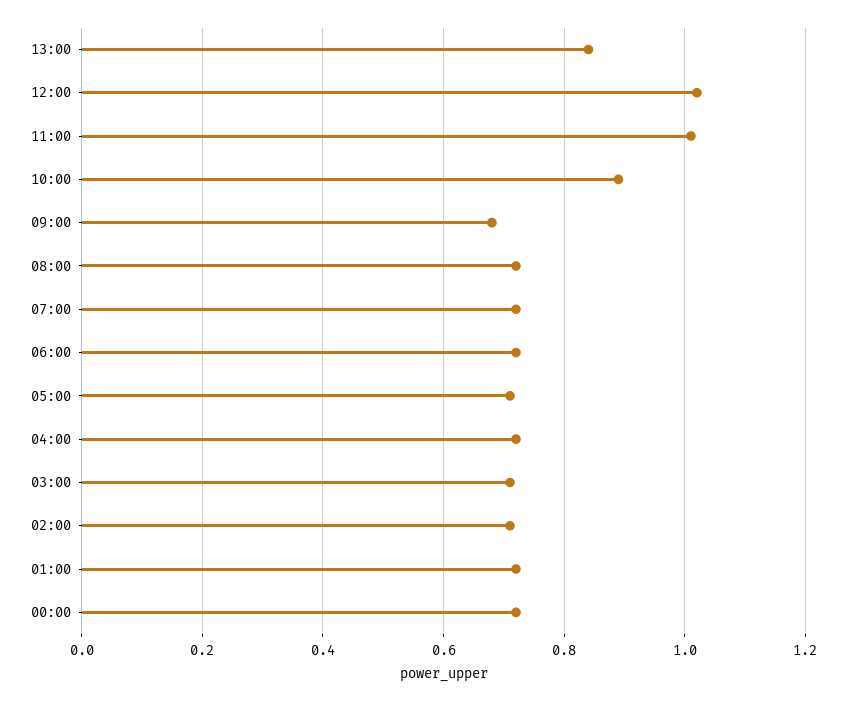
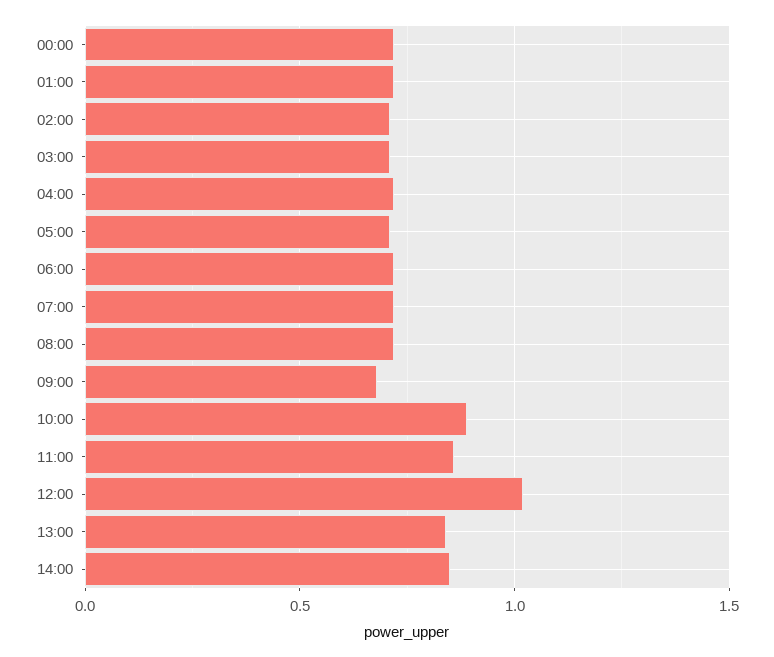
11:00: 1 -> 0.85
14:00: none -> 0.85

